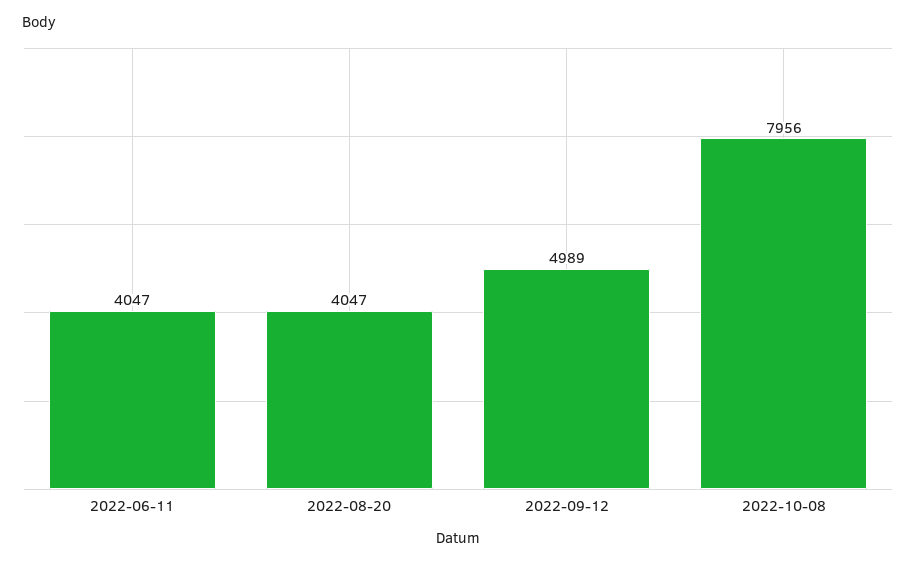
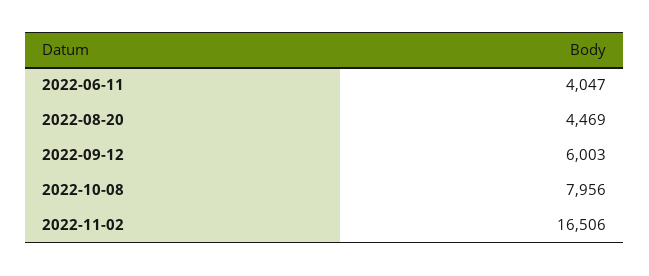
2022-08-20: 4047 -> 4469
2022-09-12: 4989 -> 6003
2022-11-02: none -> 16506

